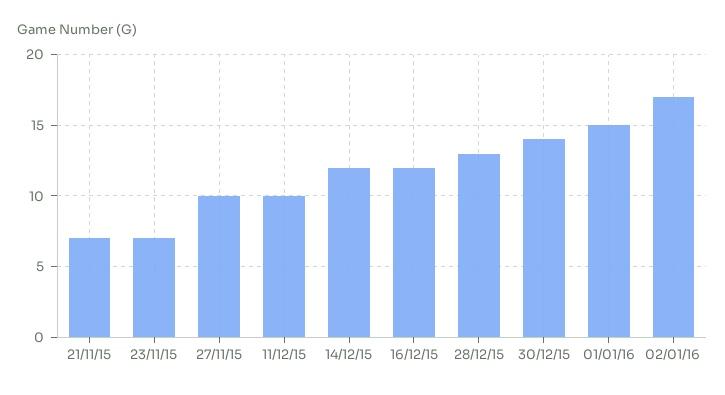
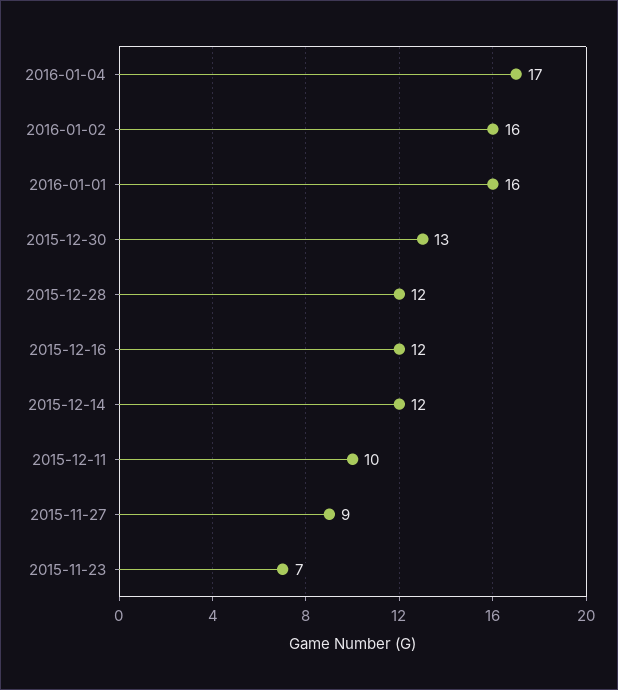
21/11/15: 7 -> none
27/11/15: 10 -> 9
28/12/15: 13 -> 12
30/12/15: 14 -> 13
01/01/16: 15 -> 16
02/01/16: 17 -> 16
2016-01-04: none -> 17

